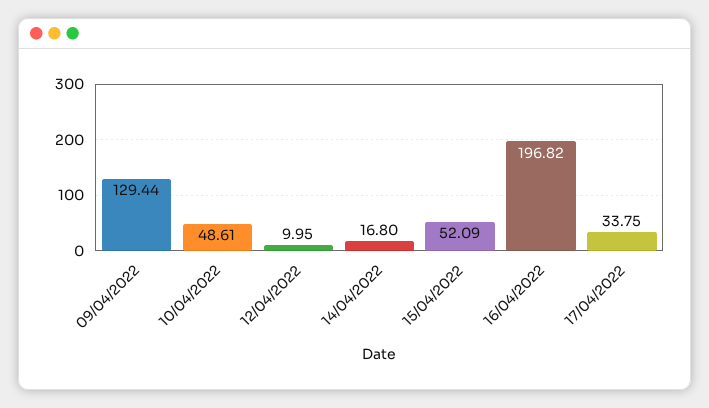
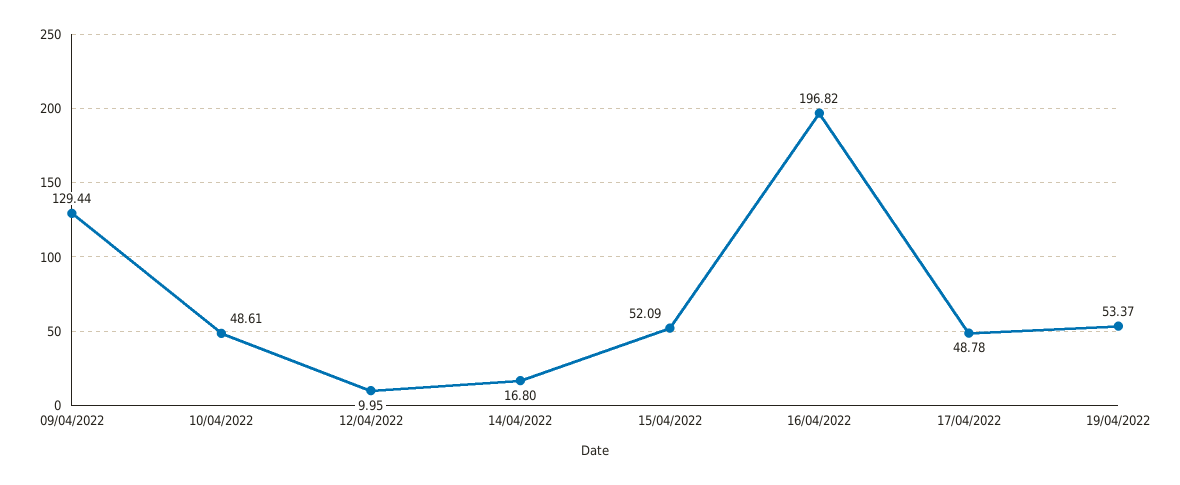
17/04/2022: 33.75 -> 48.78
19/04/2022: none -> 53.37

